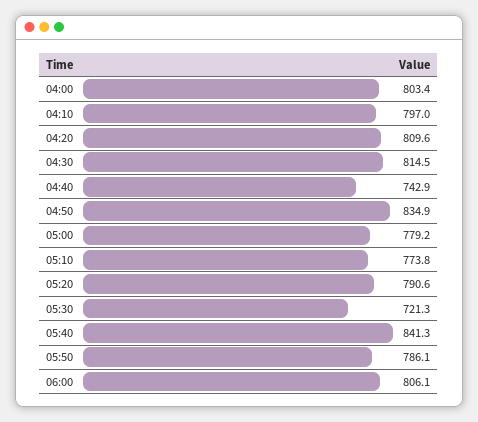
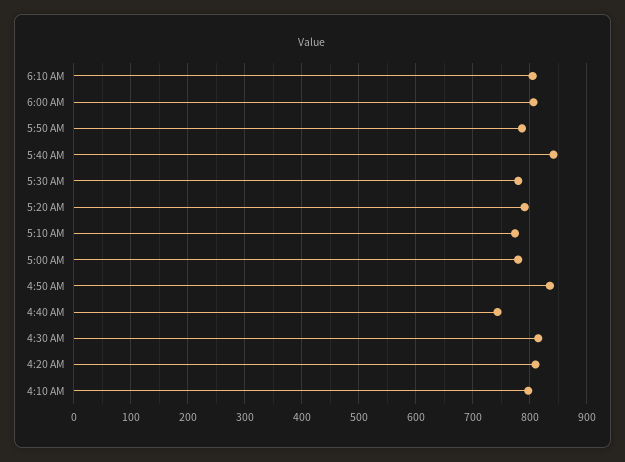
04:00: 803.4 -> none
05:30: 721.3 -> 780
6:10 AM: none -> 800

